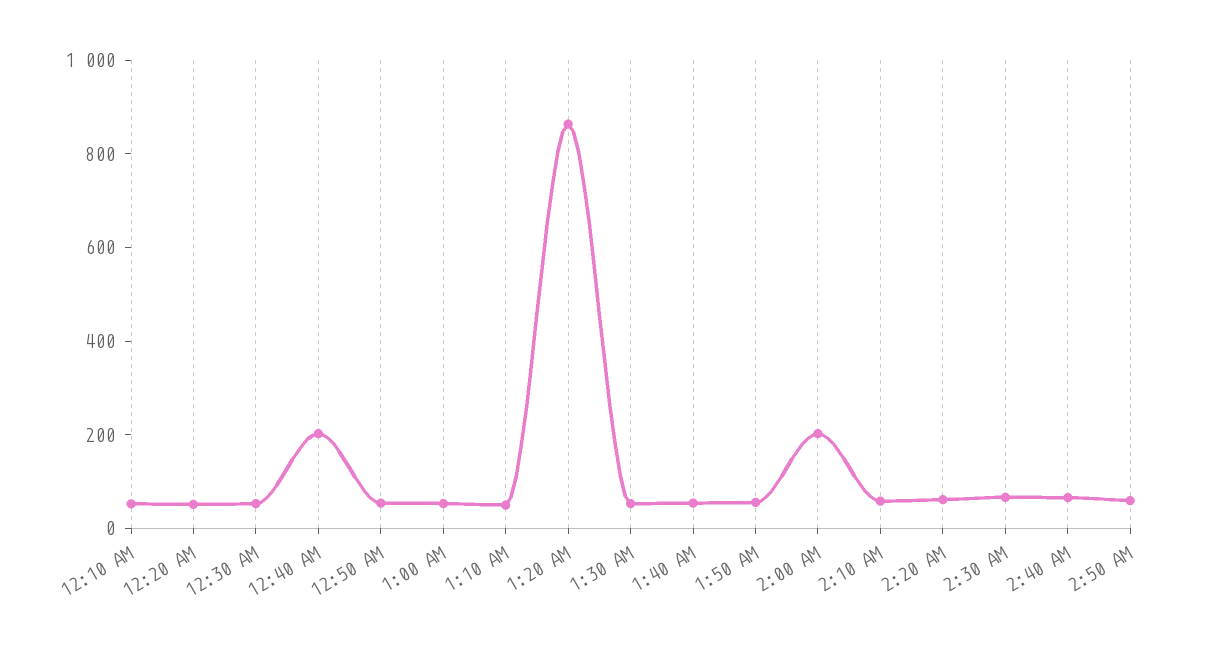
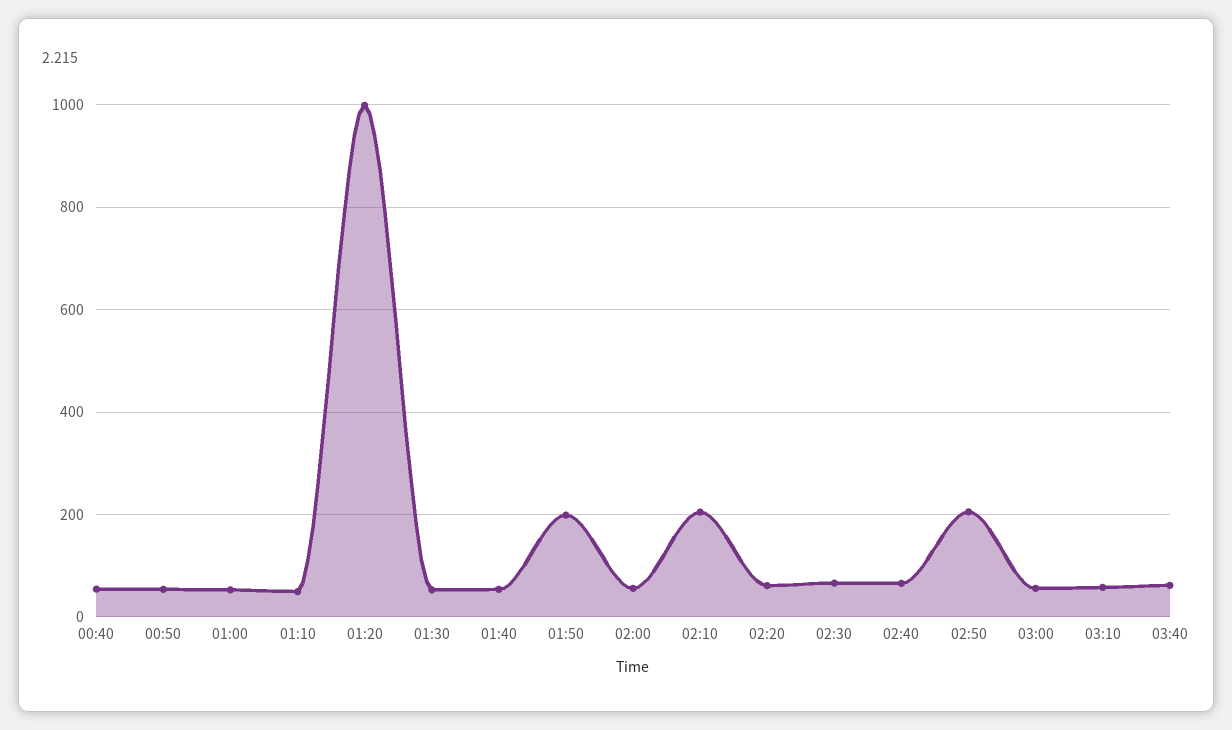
12:10 AM: 50 -> none
12:20 AM: 50 -> none
12:30 AM: 50 -> none
12:40 AM: 200 -> 60
1:20 AM: 850 -> 1000
1:50 AM: 50 -> 200
2:00 AM: 200 -> 60
2:10 AM: 50 -> 200
2:50 AM: 50 -> 200
03:00: none -> 60
03:10: none -> 60
03:40: none -> 60

